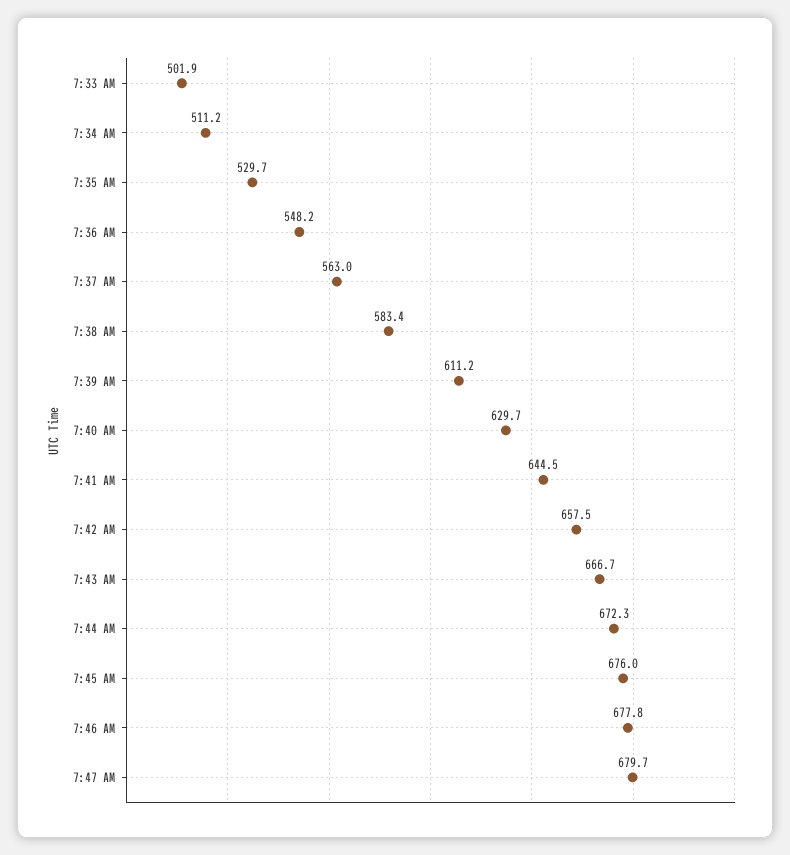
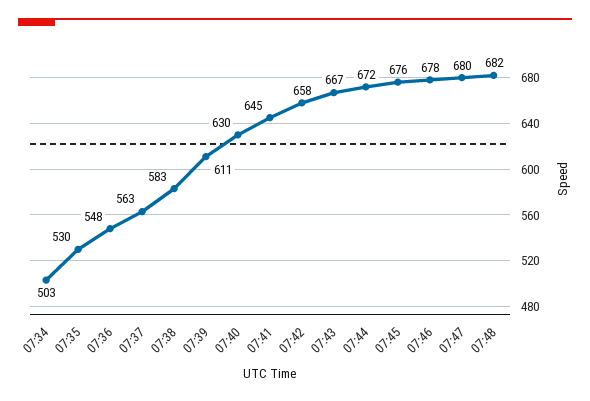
7:33 AM: 501.9 -> none
7:34 AM: 511.2 -> 503
07:48: none -> 682

